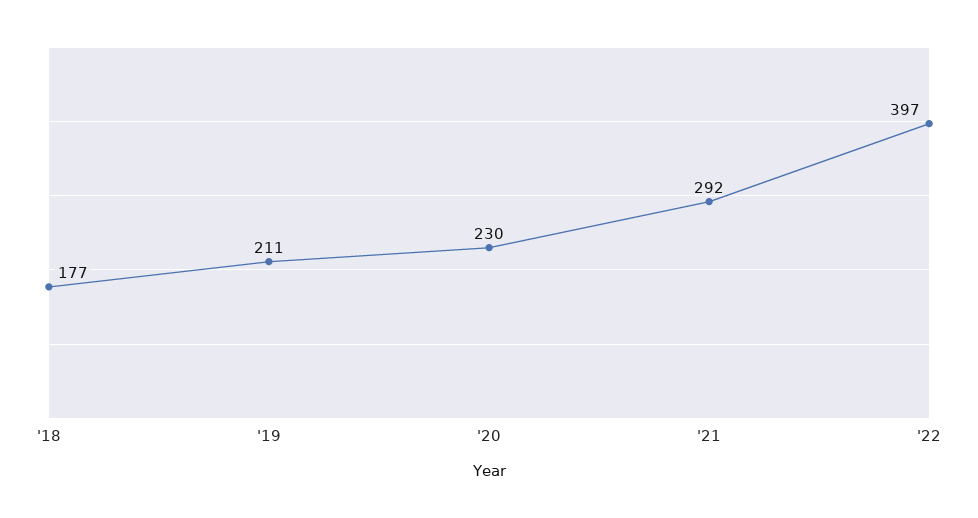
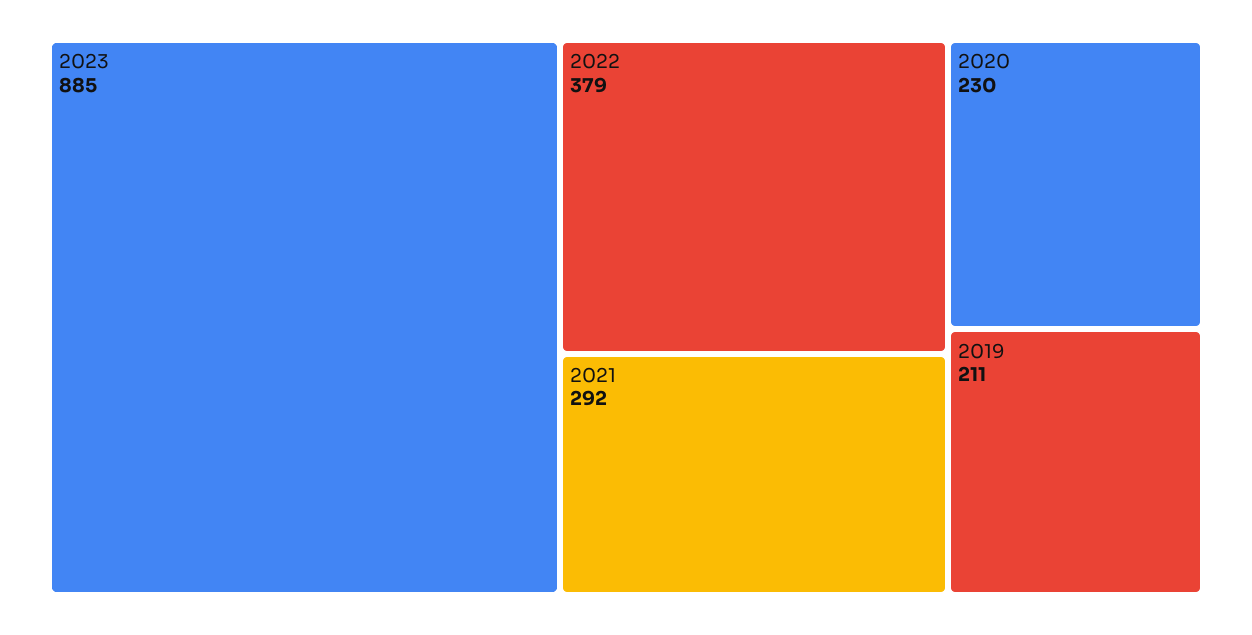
'18: 177 -> none
'22: 397 -> 379
2023: none -> 885

